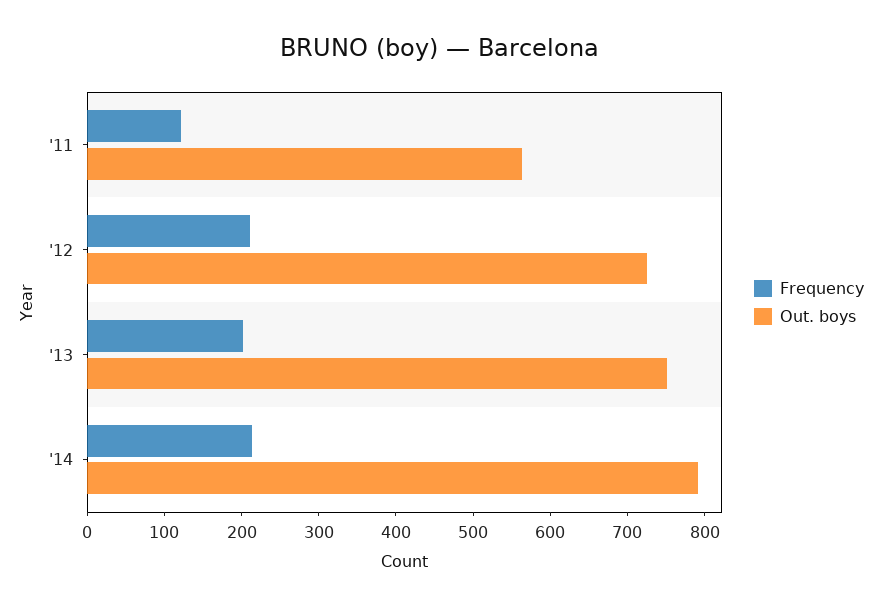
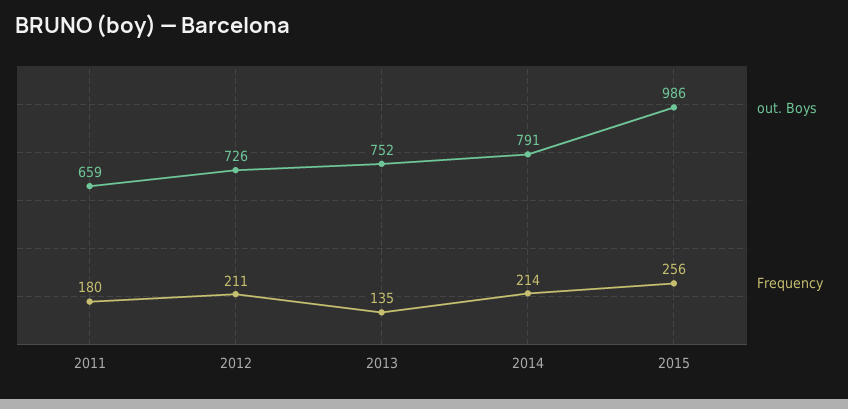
Frequency, '11: 120 -> 180
Out. boys, '11: 560 -> 659
Frequency, '13: 200 -> 135
Out. boys, 2015: none -> 986
Frequency, 2015: none -> 256

